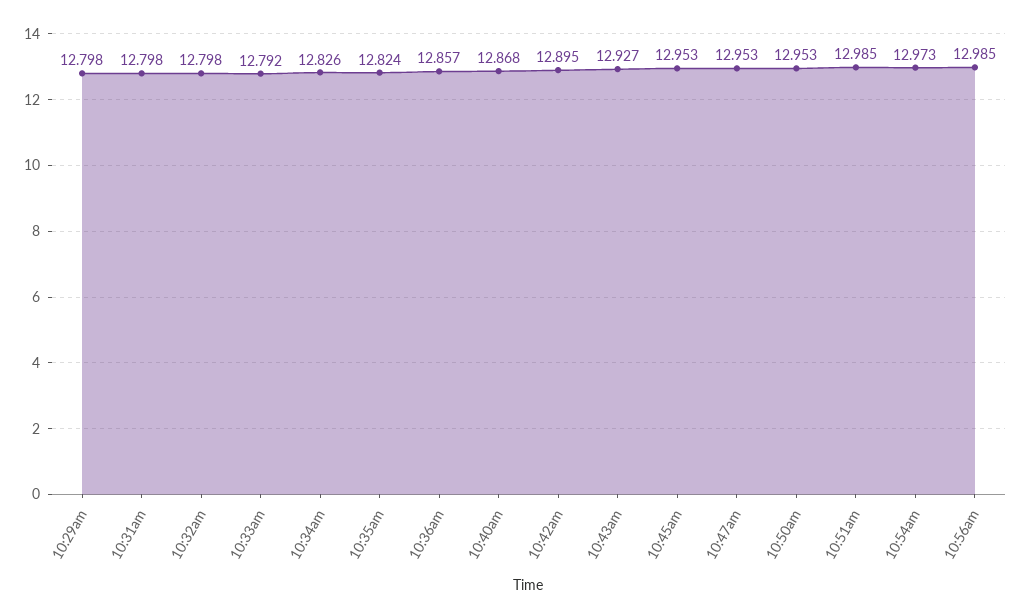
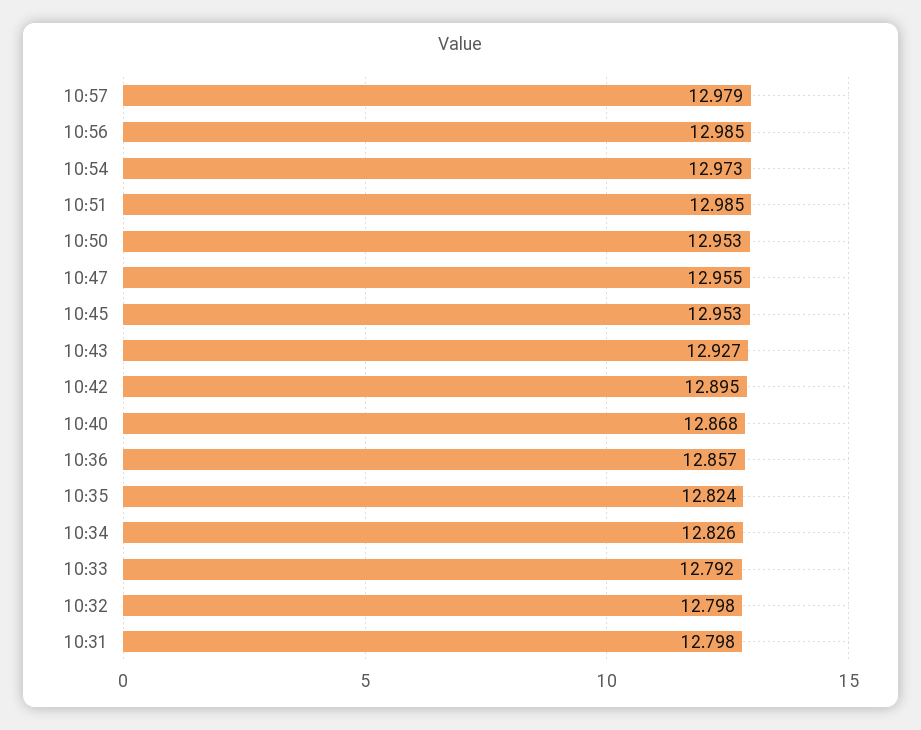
10:29am: 12.798 -> none
10:47am: 12.953 -> 12.955
10:57: none -> 12.979

